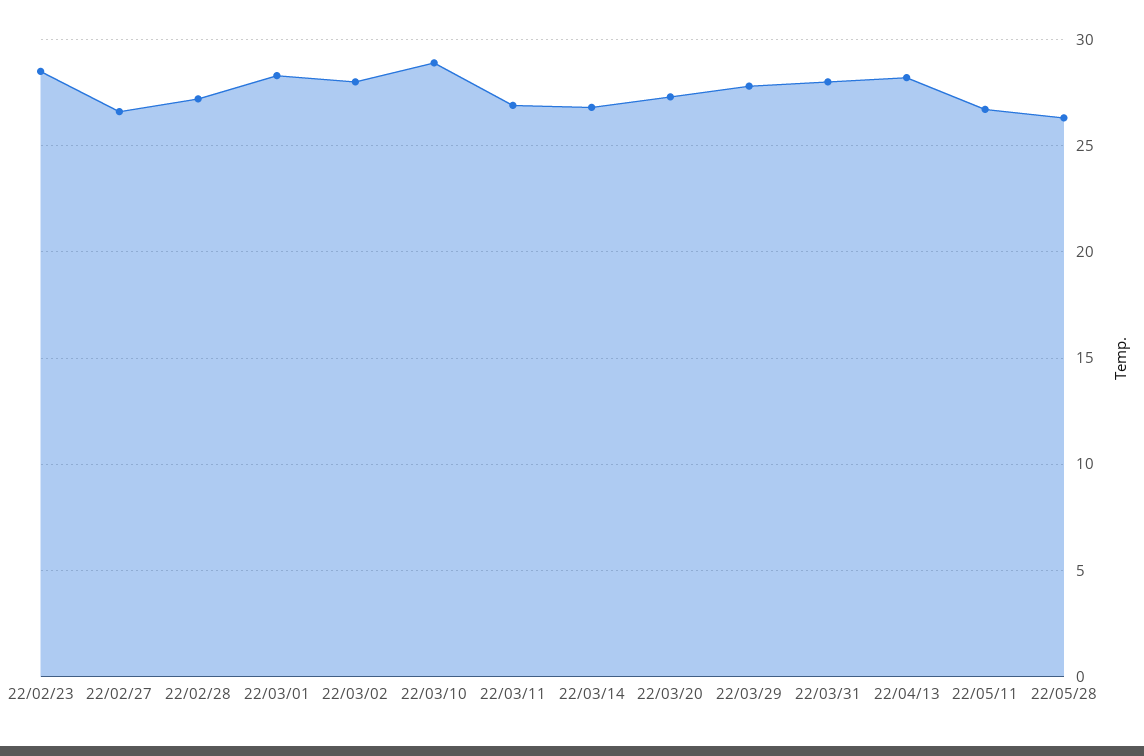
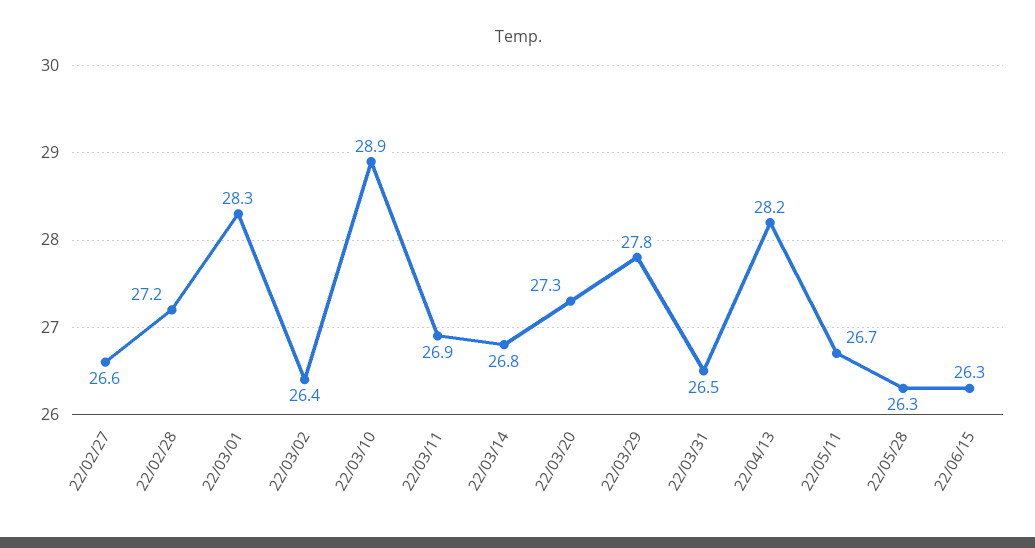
22/02/23: 28.5 -> none
22/03/02: 28 -> 26.4
22/03/31: 28 -> 26.5
22/06/15: none -> 26.3

